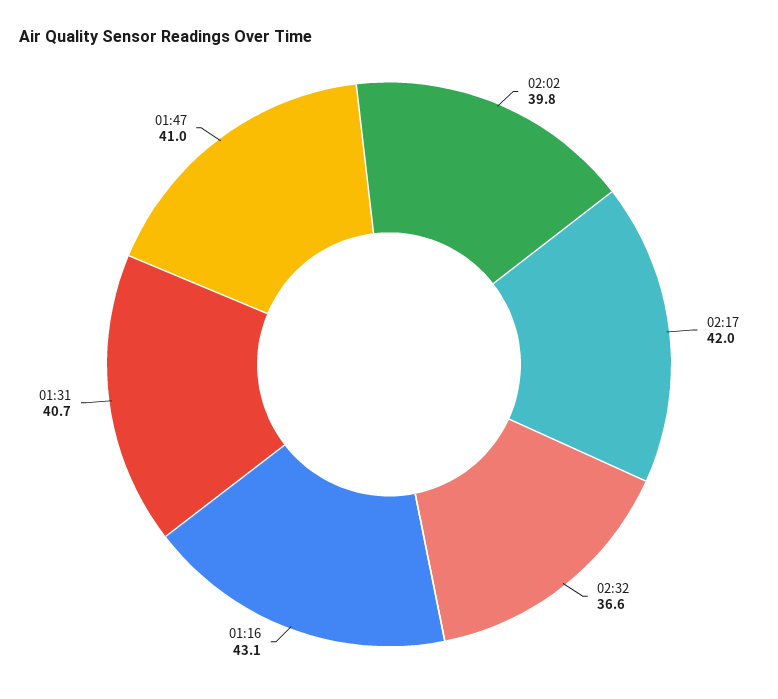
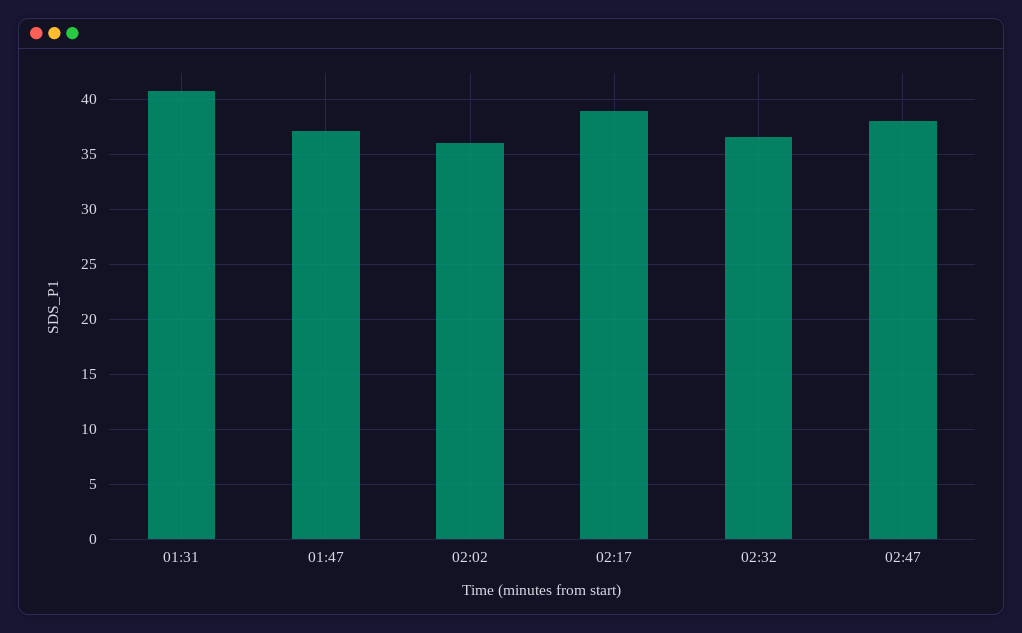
02:02: 39.8 -> 36
02:17: 42 -> 39
01:16: 43.1 -> none
01:47: 41 -> 37
02:47: none -> 38

